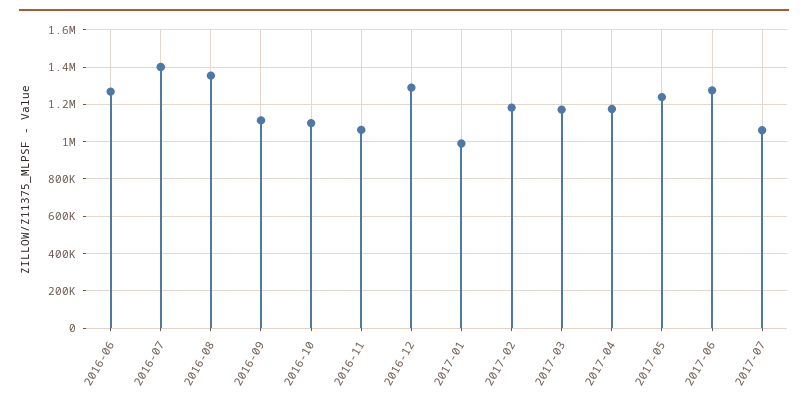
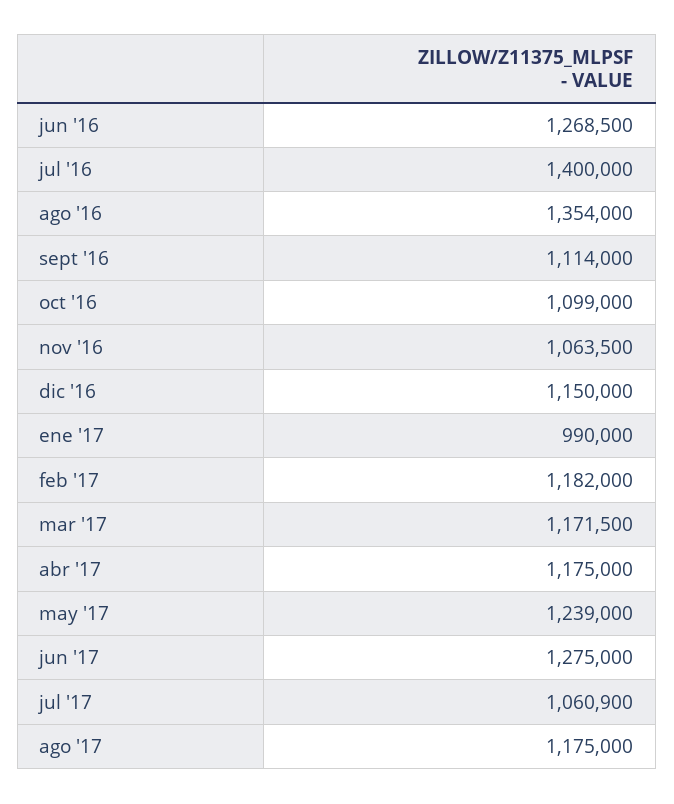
2016-12: 1300000 -> 1150000
ago '17: none -> 1175000

